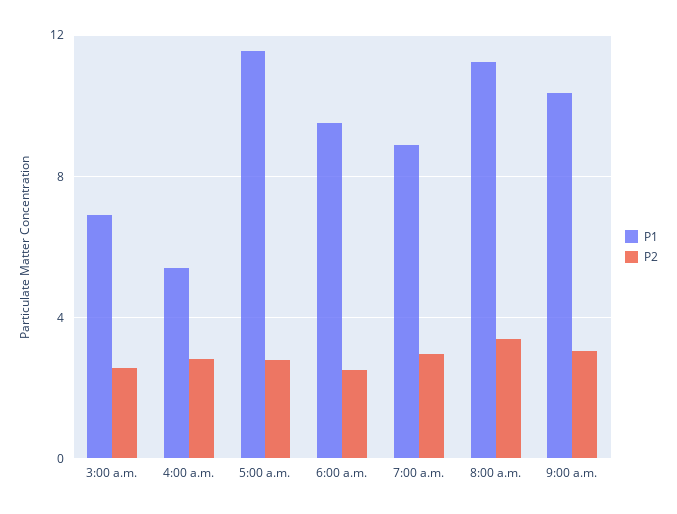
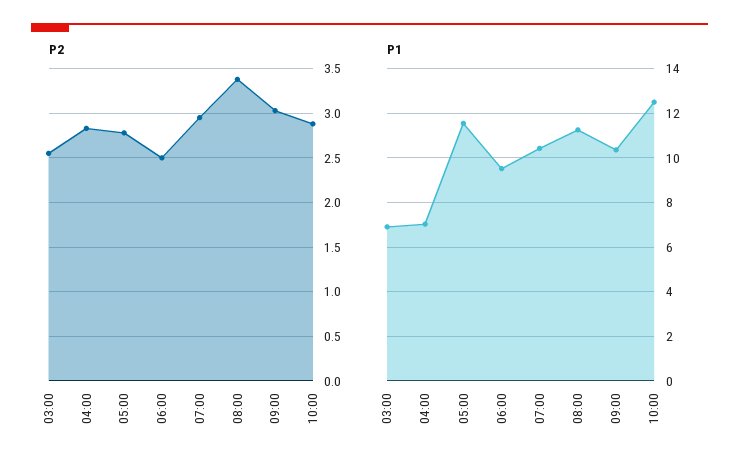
P1, 4:00 a.m.: 5.5 -> 7
P1, 7:00 a.m.: 9 -> 10.5
P2, 10:00: none -> 2.9
P1, 10:00: none -> 12.5

